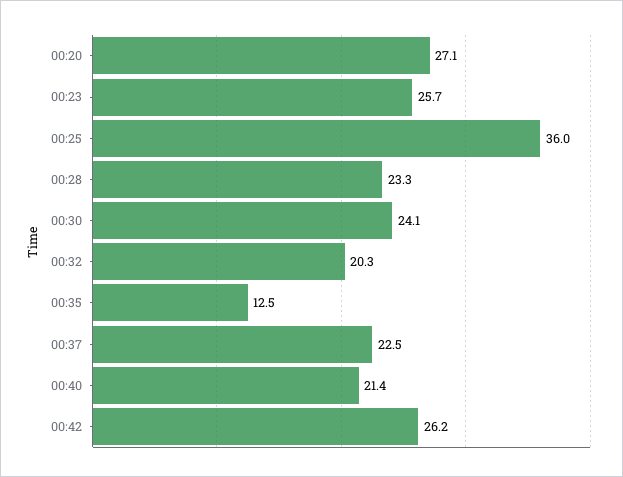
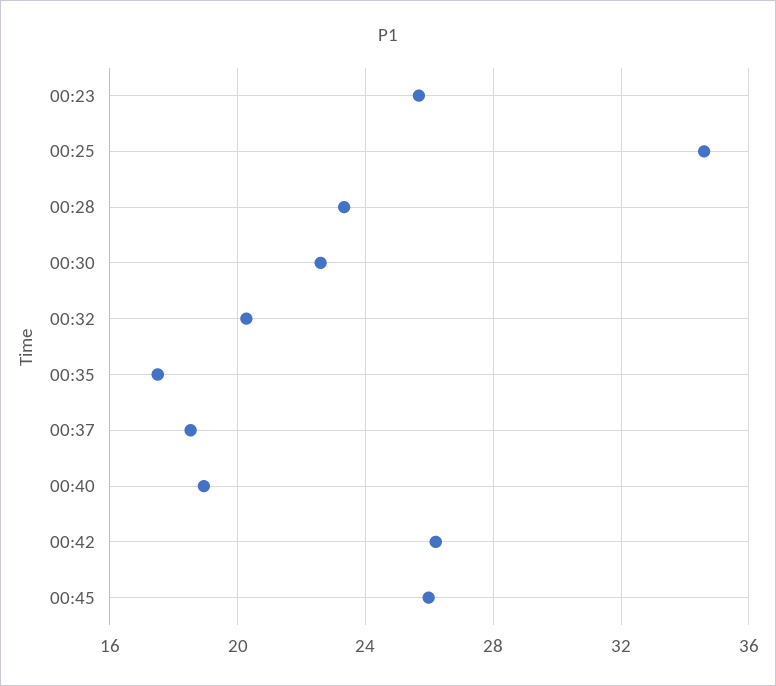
00:20: 27.1 -> none
00:25: 36 -> 34.5
00:30: 24.1 -> 22.5
00:35: 12.5 -> 17.5
00:37: 22.5 -> 18.5
00:40: 21.4 -> 19
00:45: none -> 26

